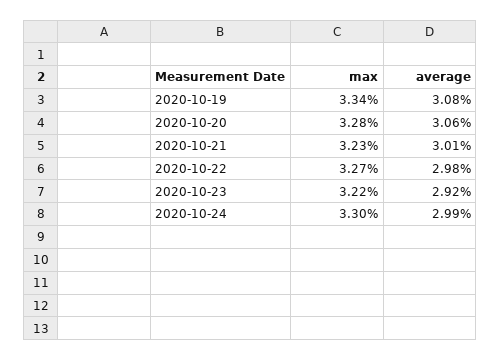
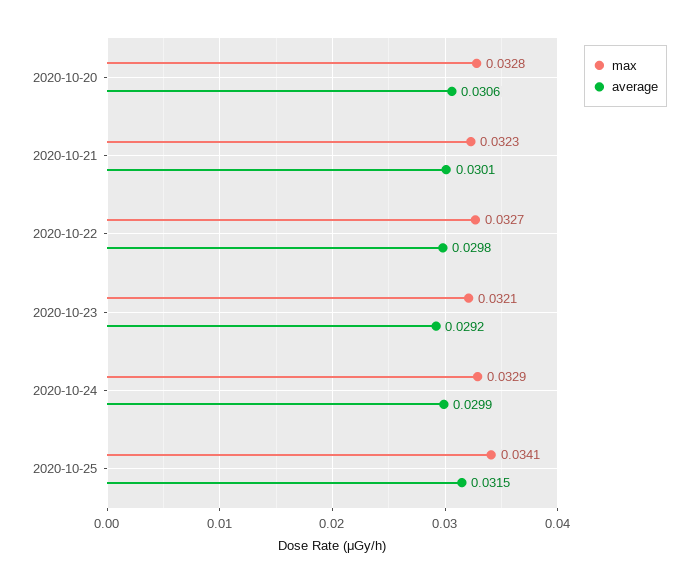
max, 2020-10-19: 0.0334 -> none
average, 2020-10-19: 0.0308 -> none
max, 2020-10-23: 0.0322 -> 0.0321
max, 2020-10-24: 0.033 -> 0.0329
max, 2020-10-25: none -> 0.0341
average, 2020-10-25: none -> 0.0315

